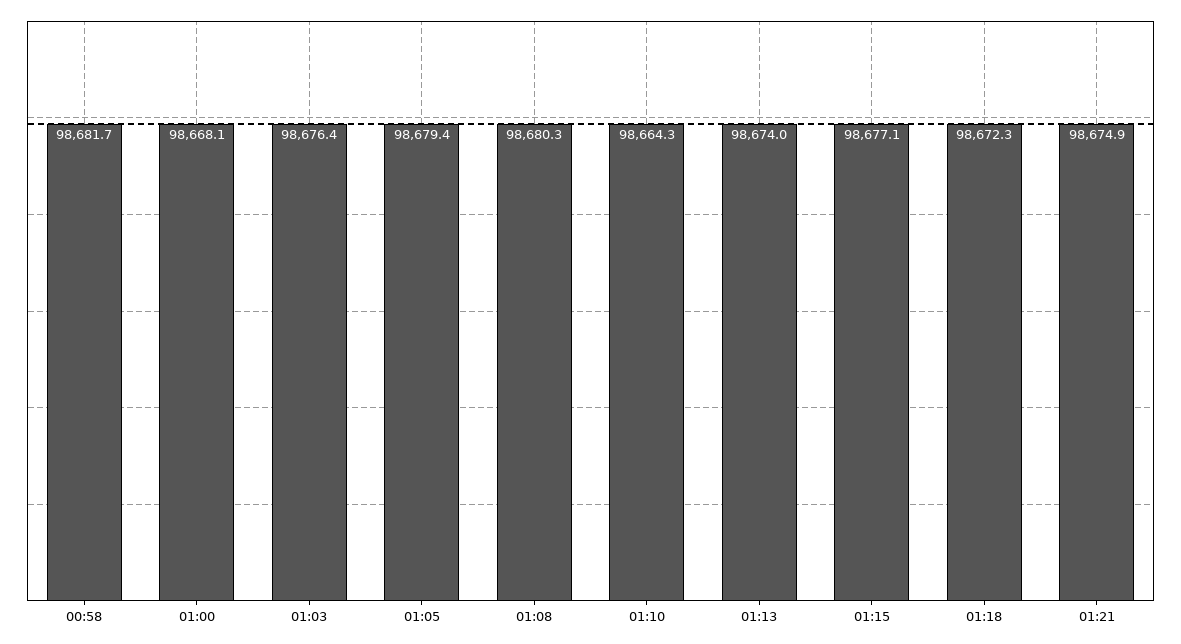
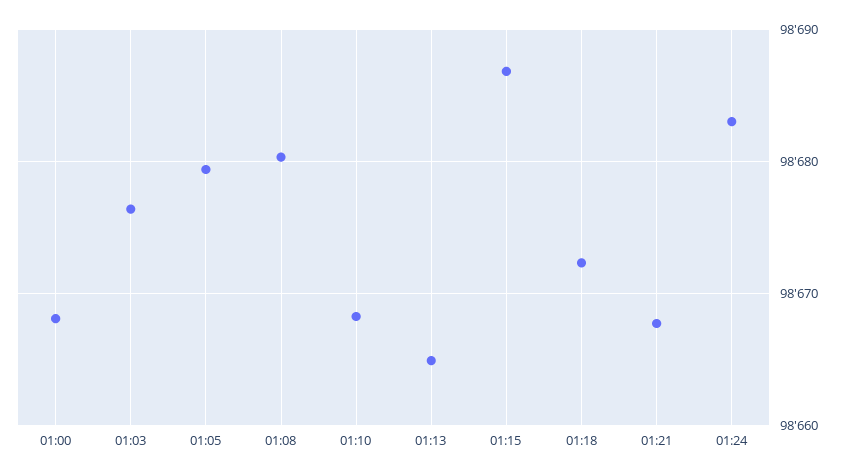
00:58: 98681.7 -> none
01:10: 98664.3 -> 98668
01:13: 98674 -> 98665
01:15: 98677.1 -> 98687
01:21: 98674.9 -> 98668
01:24: none -> 98683

